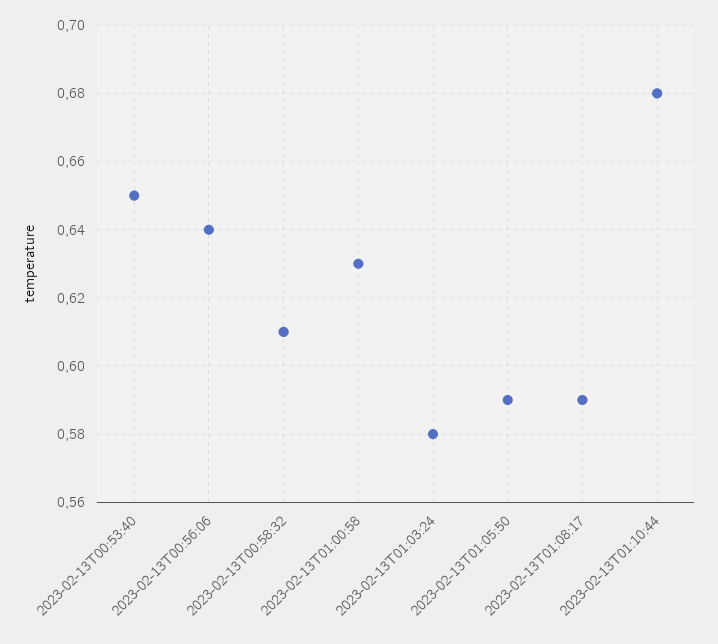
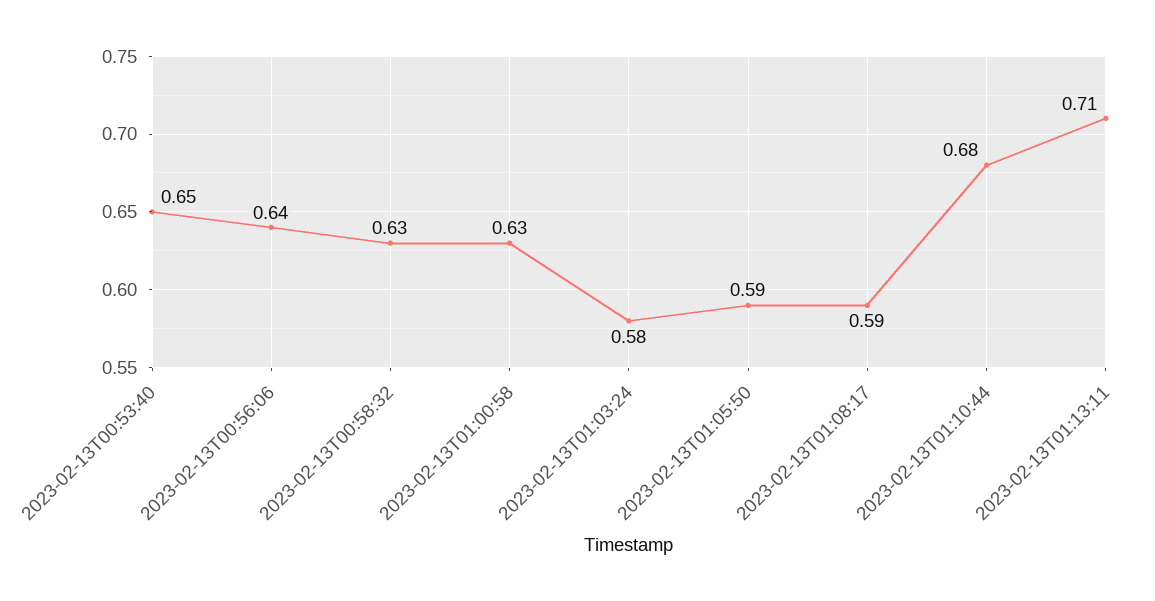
2023-02-13T00:58:32: 0.61 -> 0.63
2023-02-13T01:13:11: none -> 0.71

